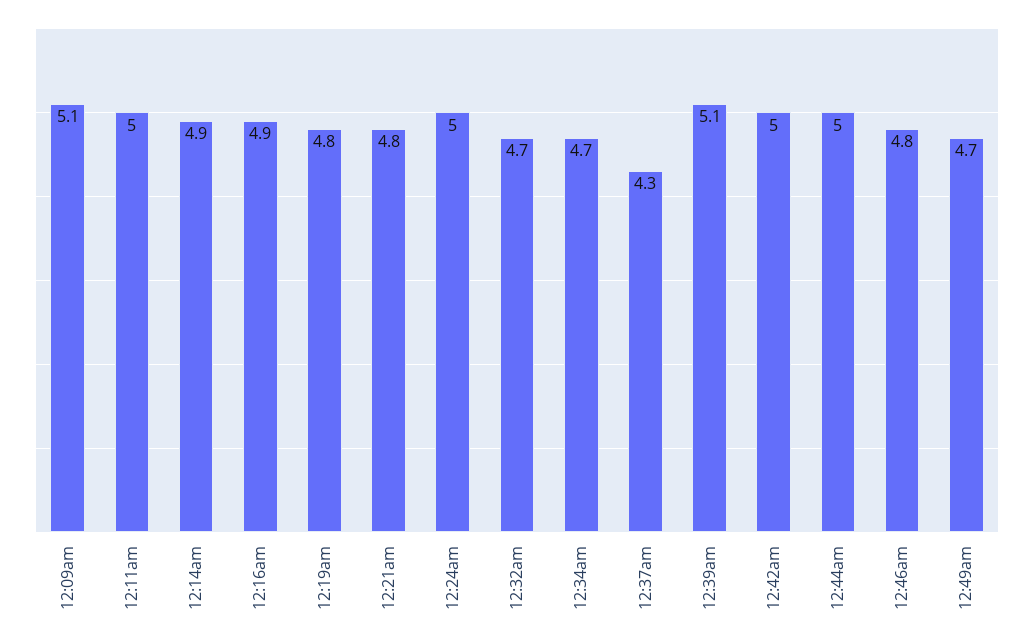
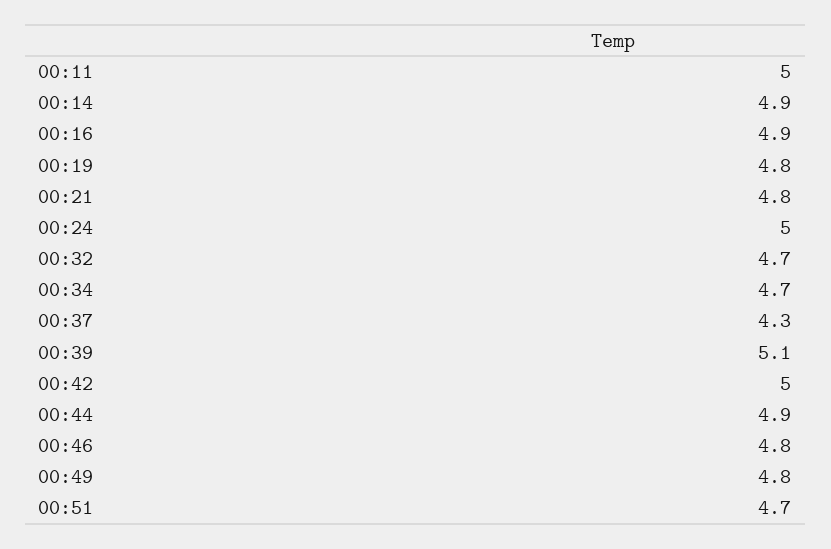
12:09am: 5.1 -> none
12:44am: 5 -> 4.9
12:49am: 4.7 -> 4.8
00:51: none -> 4.7

